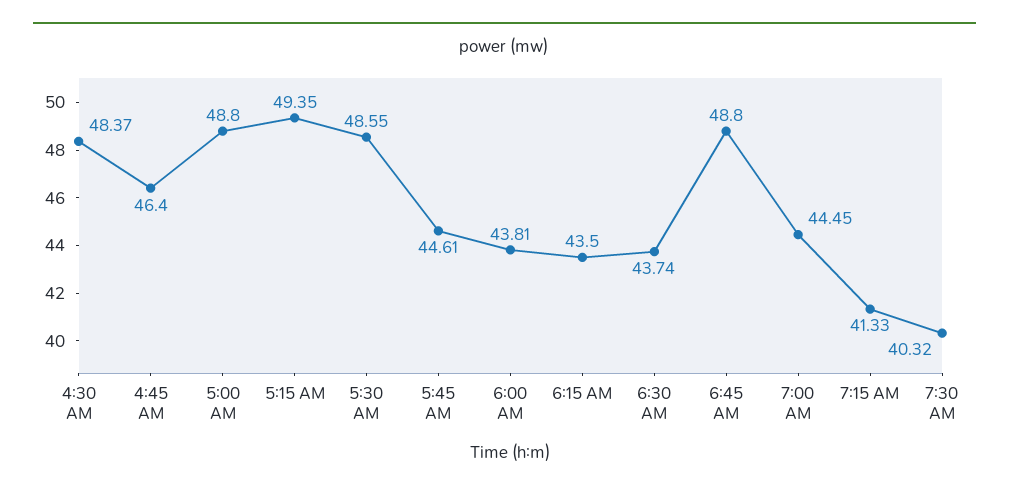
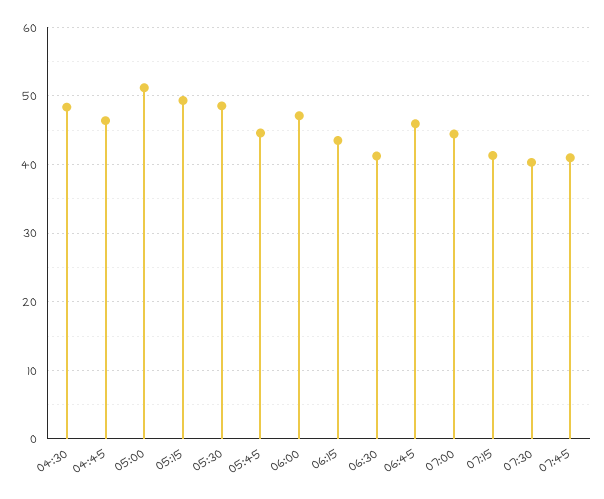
5:00 AM: 48.8 -> 51
6:00 AM: 43.81 -> 47
6:30 AM: 43.74 -> 41
6:45 AM: 48.8 -> 46
07:45: none -> 41

